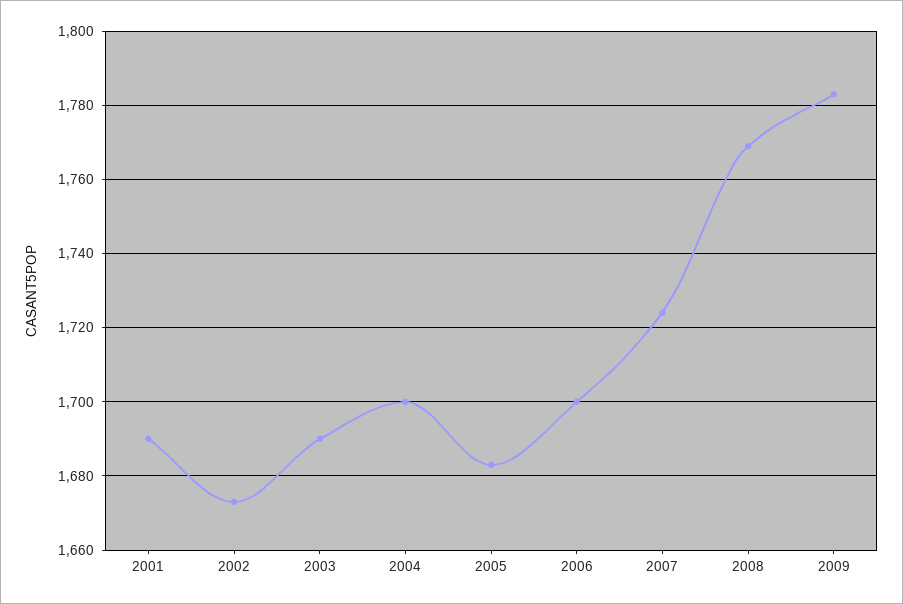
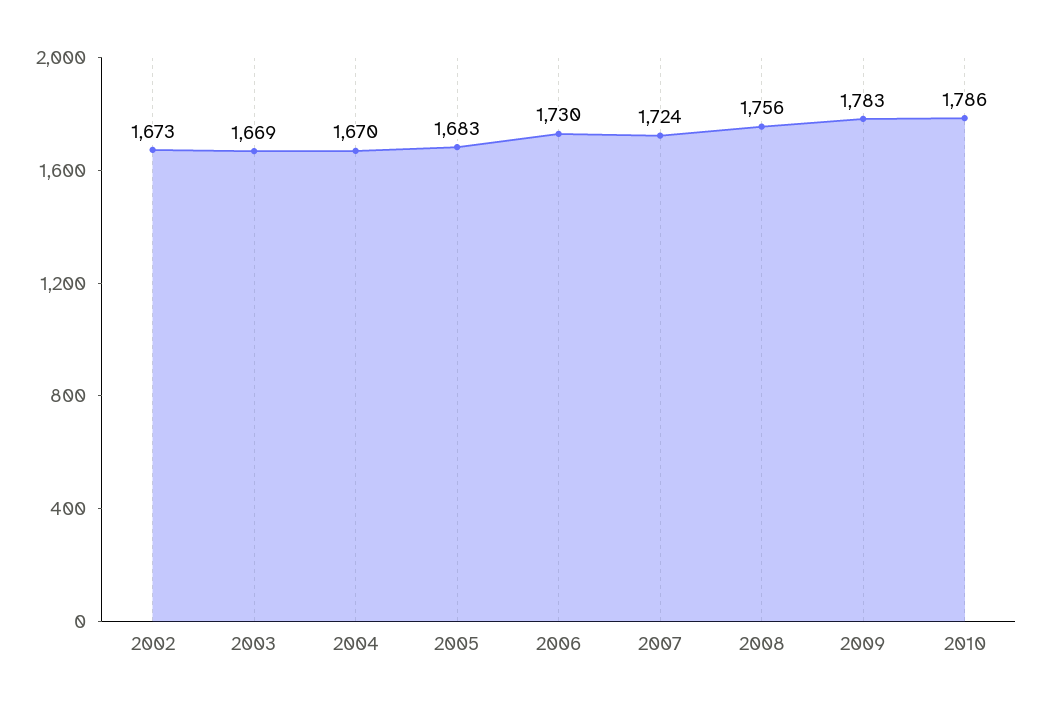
2001: 1690 -> none
2003: 1690 -> 1669
2004: 1700 -> 1670
2006: 1700 -> 1730
2008: 1770 -> 1756
2010: none -> 1786

